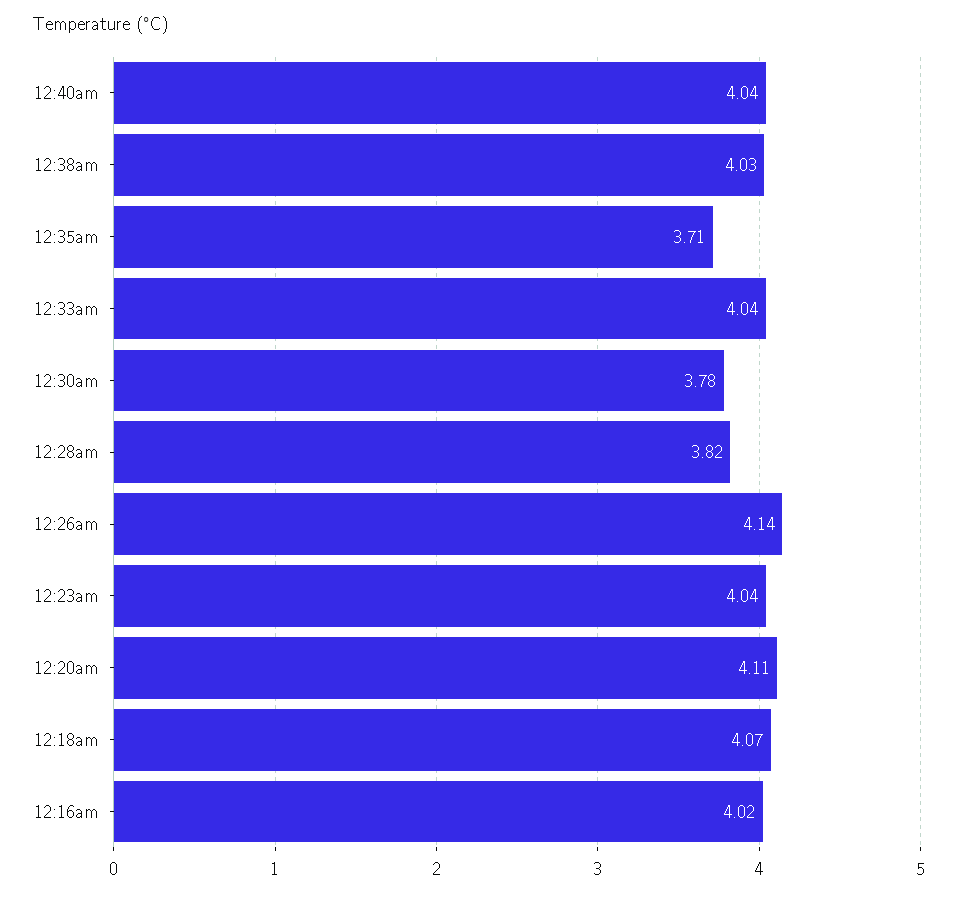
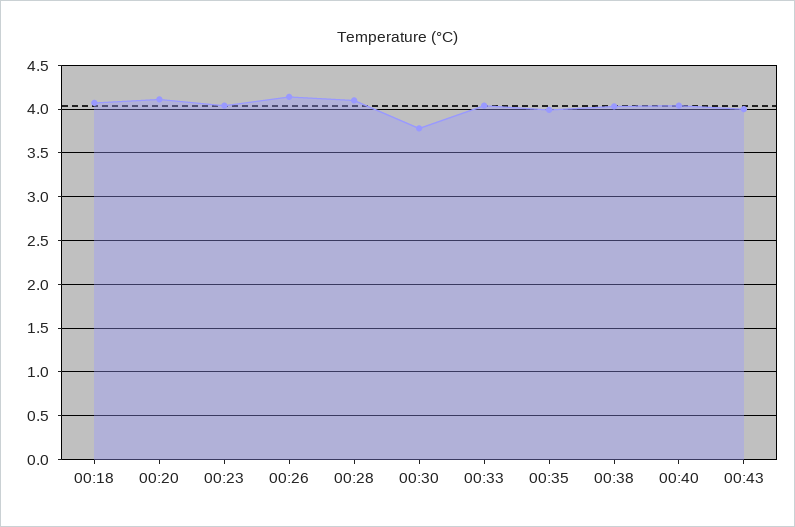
12:35am: 3.71 -> 4
12:28am: 3.82 -> 4.1
12:16am: 4.02 -> none
00:43: none -> 4

